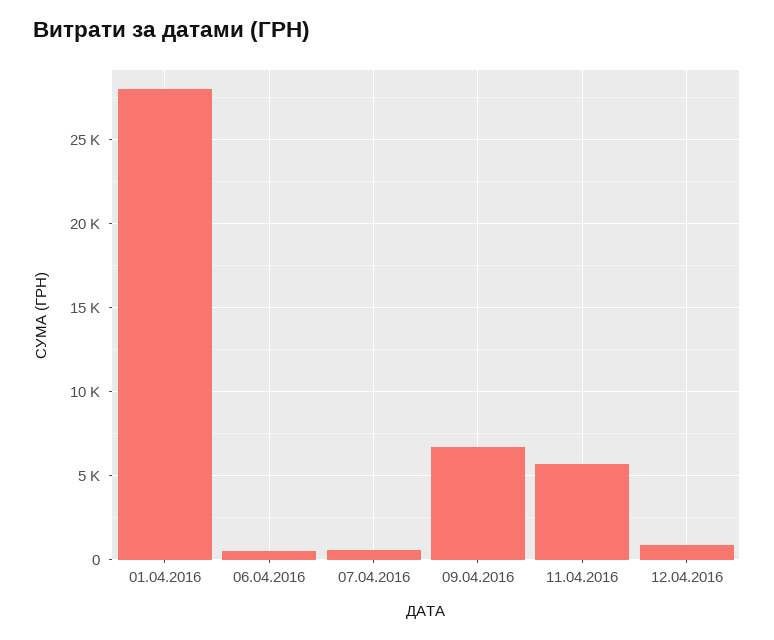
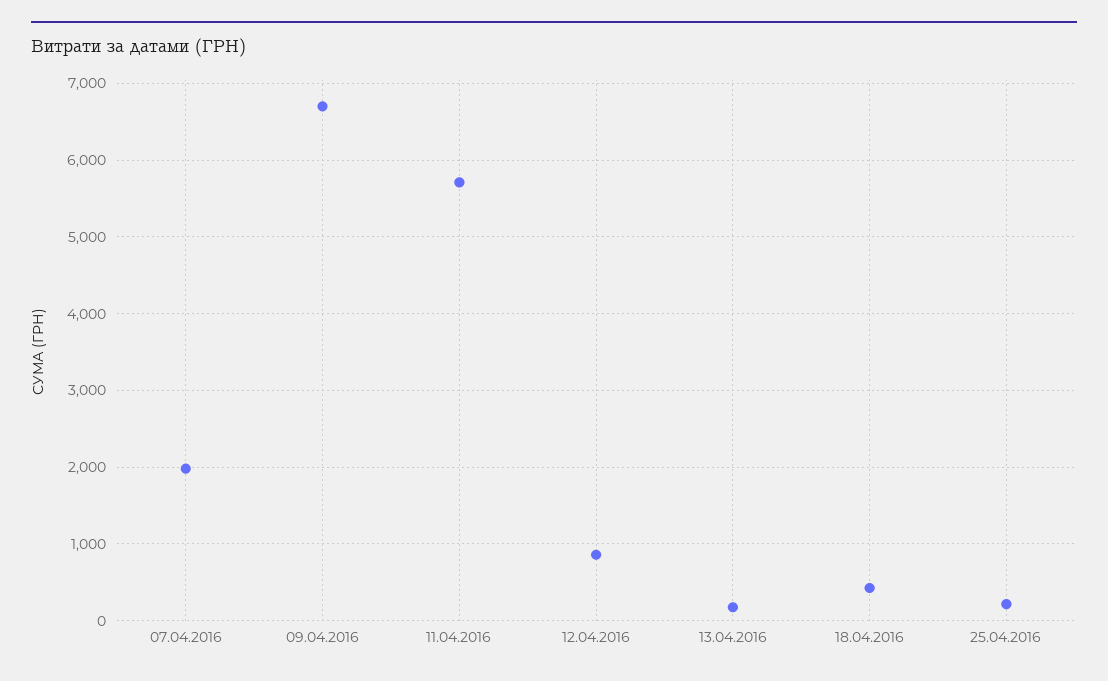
01.04.2016: 28000 -> none
06.04.2016: 500 -> none
07.04.2016: 500 -> 2000
13.04.2016: none -> 200
18.04.2016: none -> 400
25.04.2016: none -> 200

